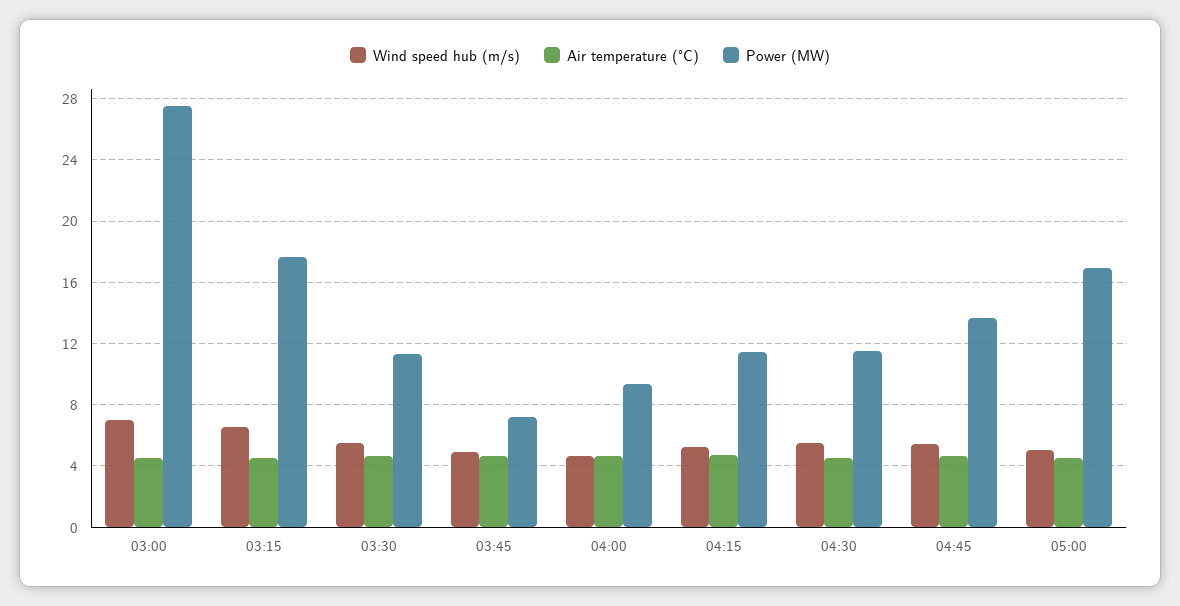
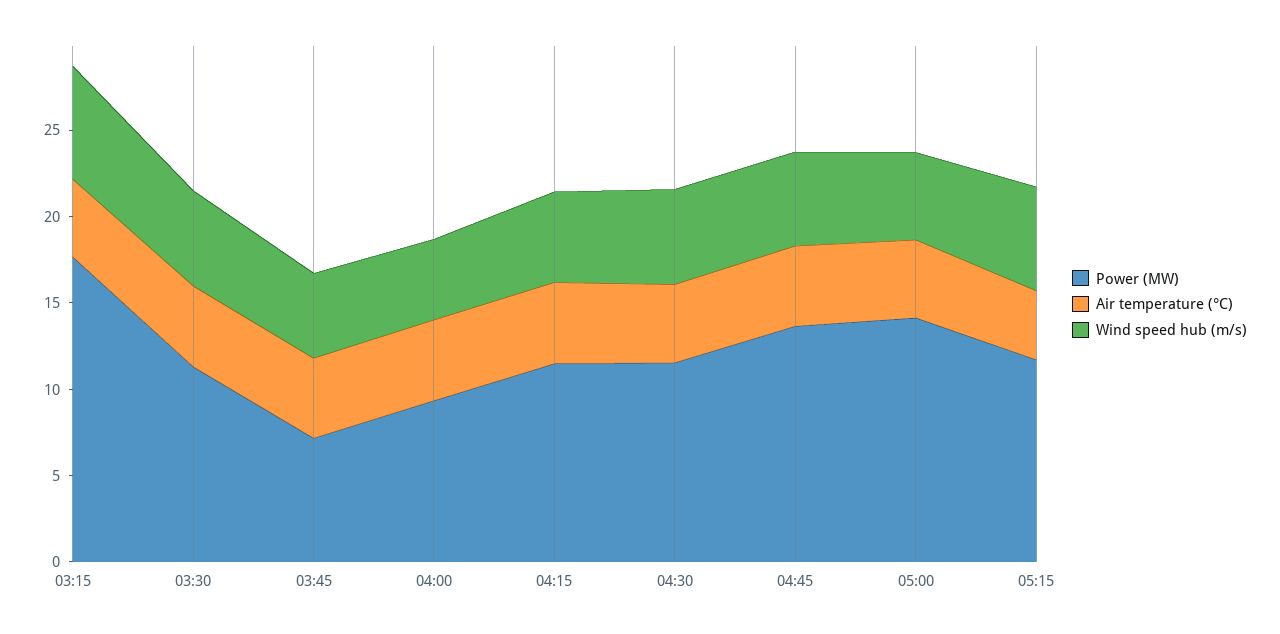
Wind speed hub (m/s), 03:00: 7 -> none
Air temperature (°C), 03:00: 4.5 -> none
Power (MW), 03:00: 27.5 -> none
Power (MW), 05:00: 17 -> 14
Power (MW), 05:15: none -> 12
Air temperature (°C), 05:15: none -> 4
Wind speed hub (m/s), 05:15: none -> 6

